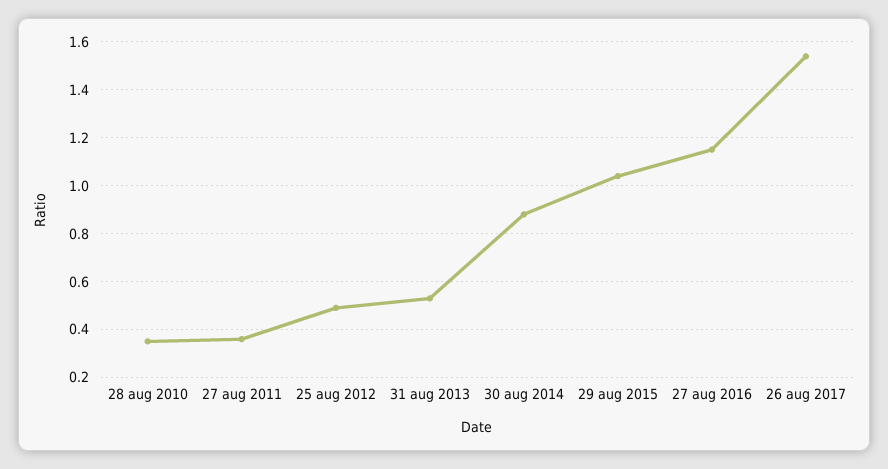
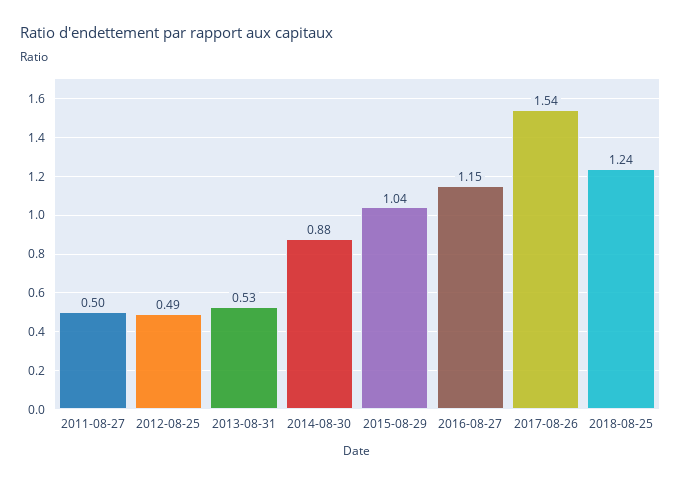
28 aug 2010: 0.35 -> none
27 aug 2011: 0.35 -> 0.5
2018-08-25: none -> 1.24

